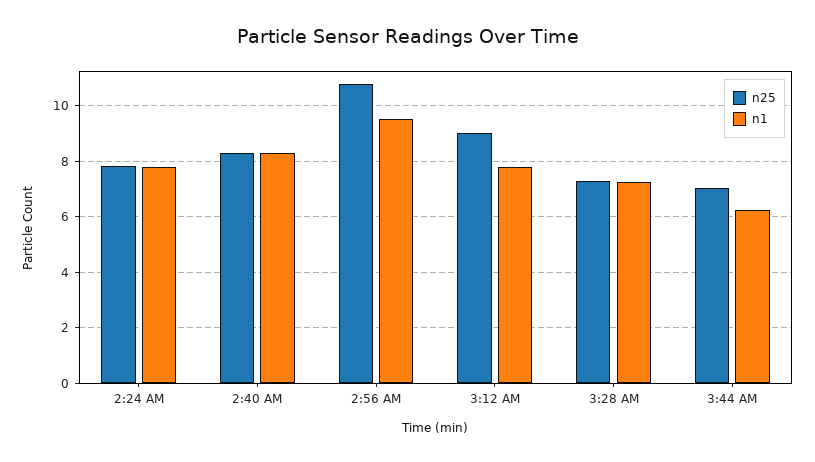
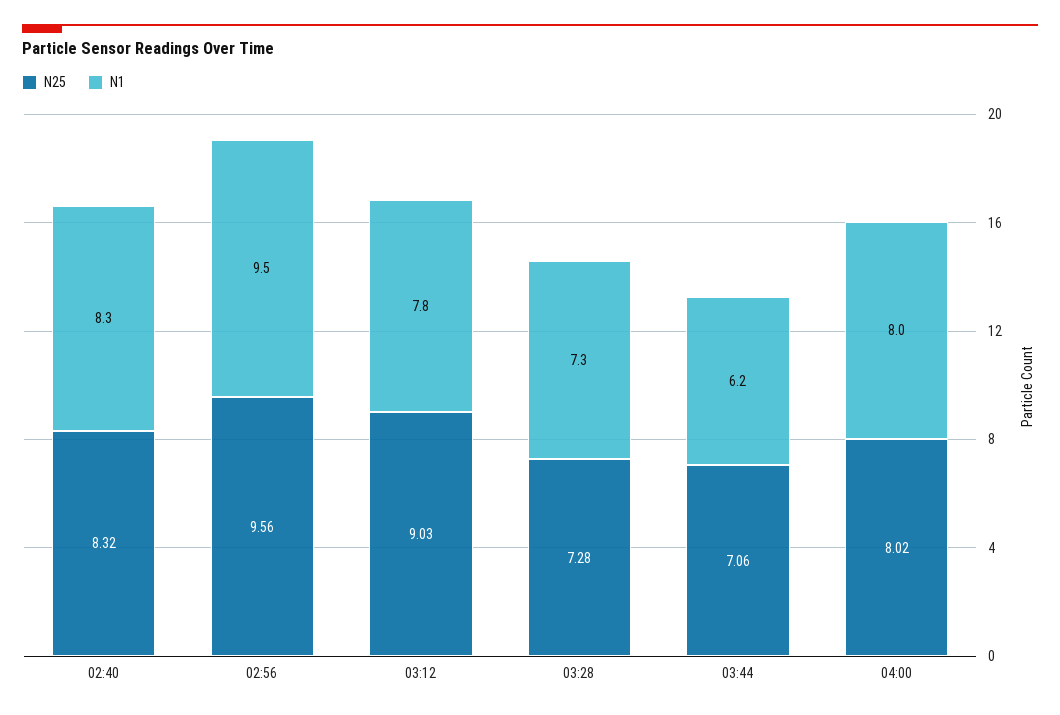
n25, 2:24 AM: 7.75 -> none
n1, 2:24 AM: 7.75 -> none
n25, 2:56 AM: 10.75 -> 9.56
n25, 04:00: none -> 8.02
n1, 04:00: none -> 8

